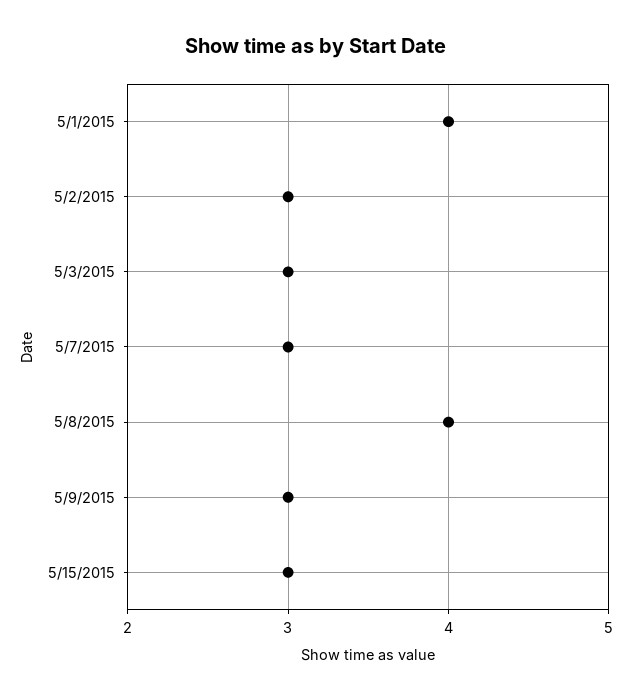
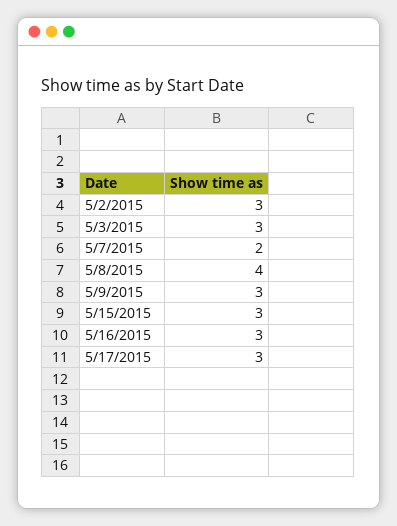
5/1/2015: 4 -> none
5/7/2015: 3 -> 2
5/16/2015: none -> 3
5/17/2015: none -> 3

